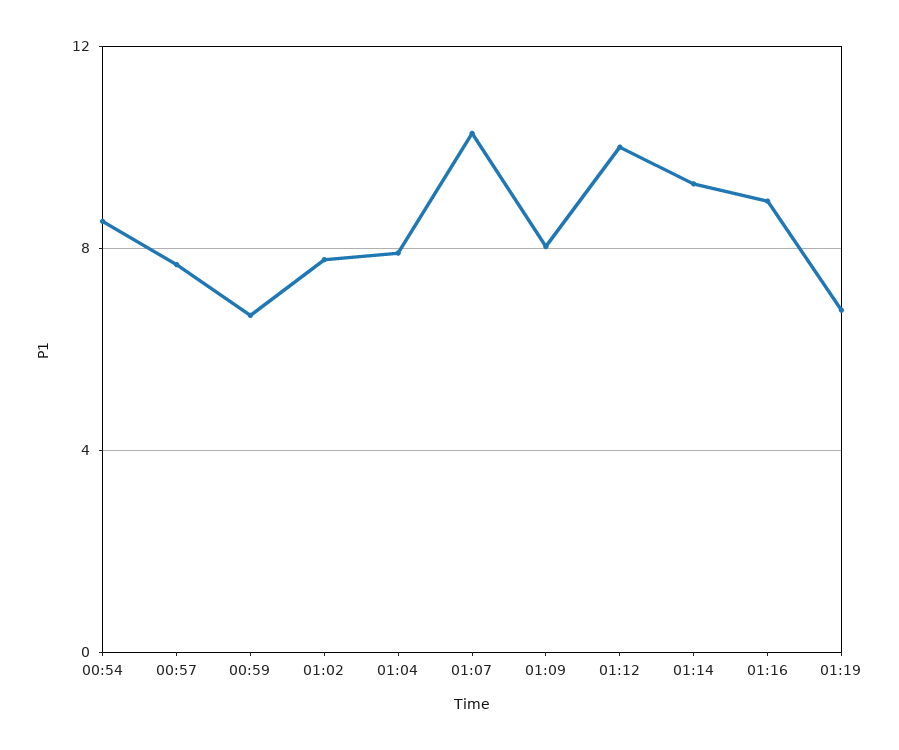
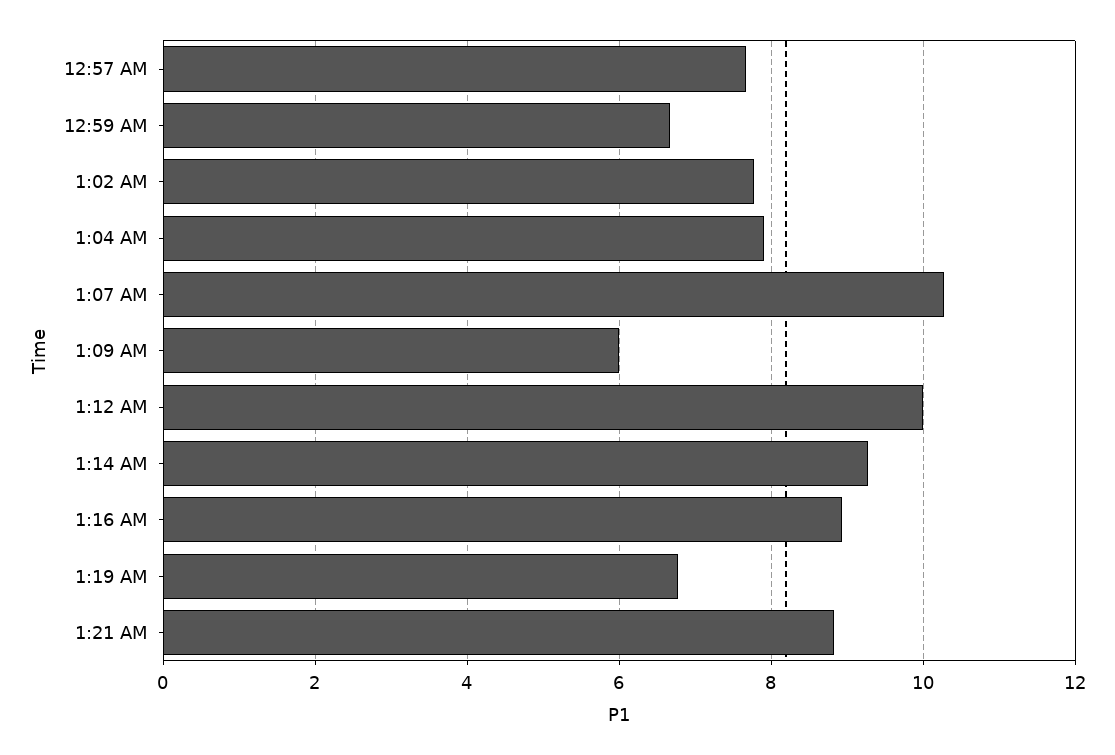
00:54: 8.5 -> none
01:09: 8 -> 6
1:21 AM: none -> 8.8

